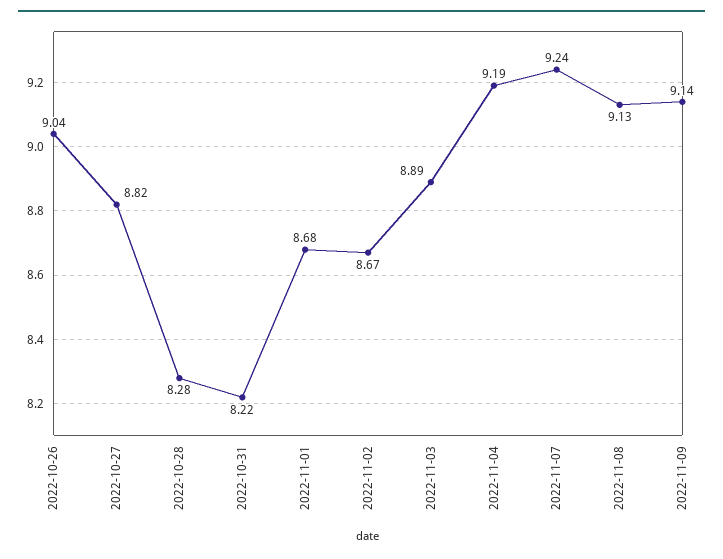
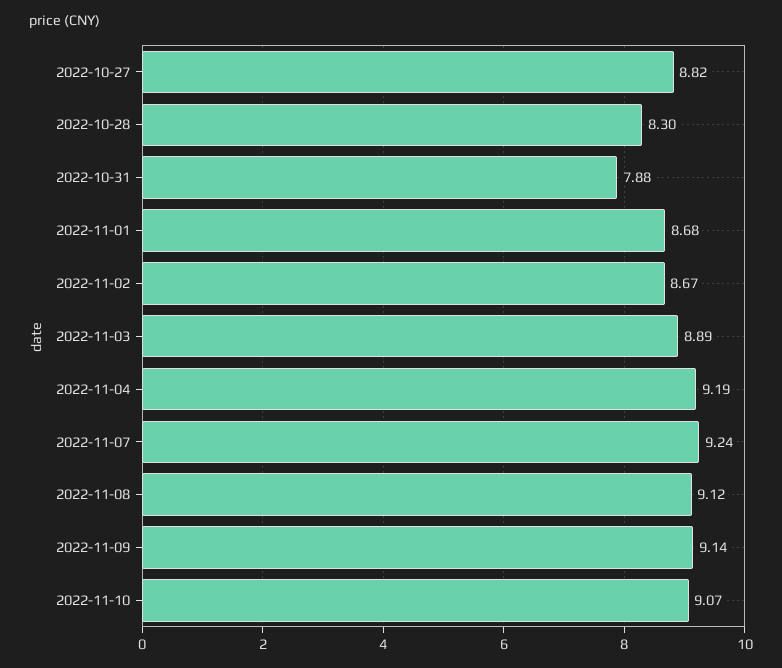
2022-10-26: 9.04 -> none
2022-10-28: 8.28 -> 8.3
2022-10-31: 8.22 -> 7.88
2022-11-08: 9.13 -> 9.12
2022-11-10: none -> 9.07

